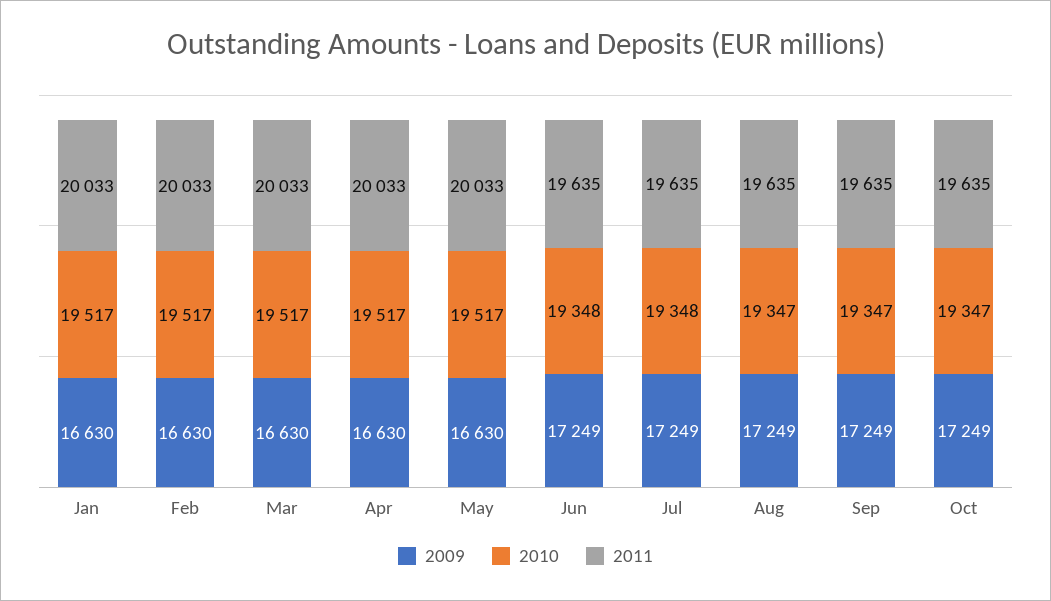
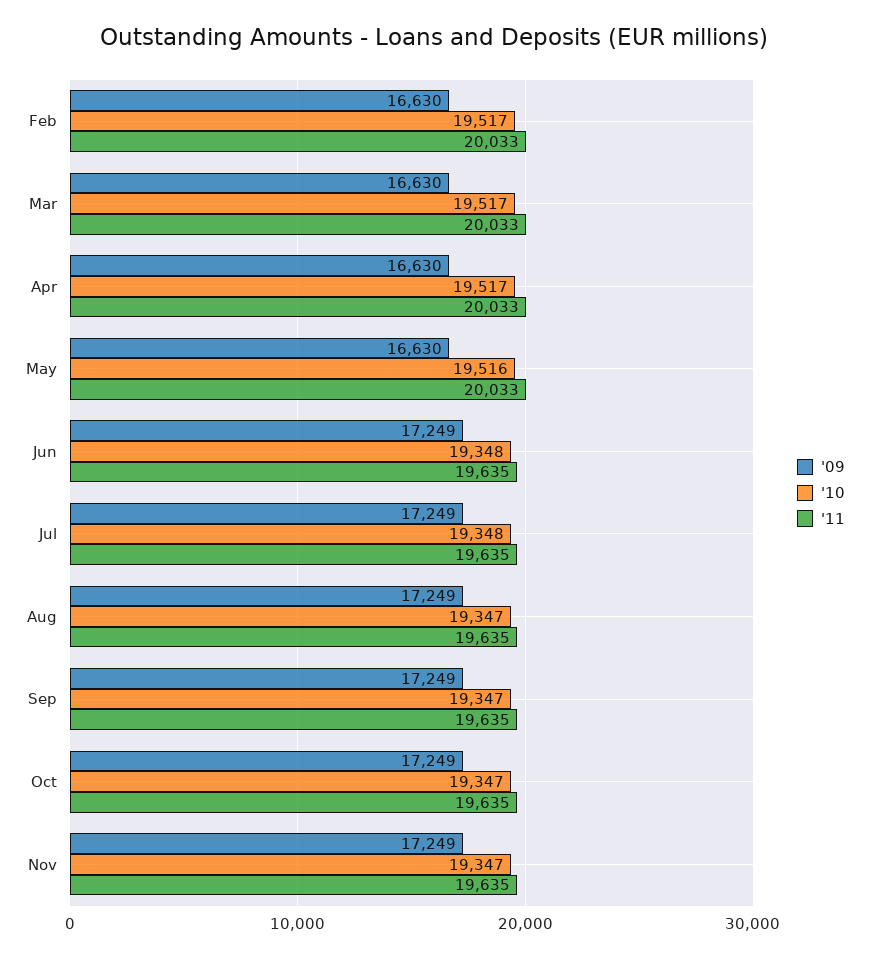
2009, Jan: 16630 -> none
2010, Jan: 19517 -> none
2011, Jan: 20033 -> none
2010, May: 19517 -> 19516
2009, Nov: none -> 17249
2010, Nov: none -> 19347
2011, Nov: none -> 19635

